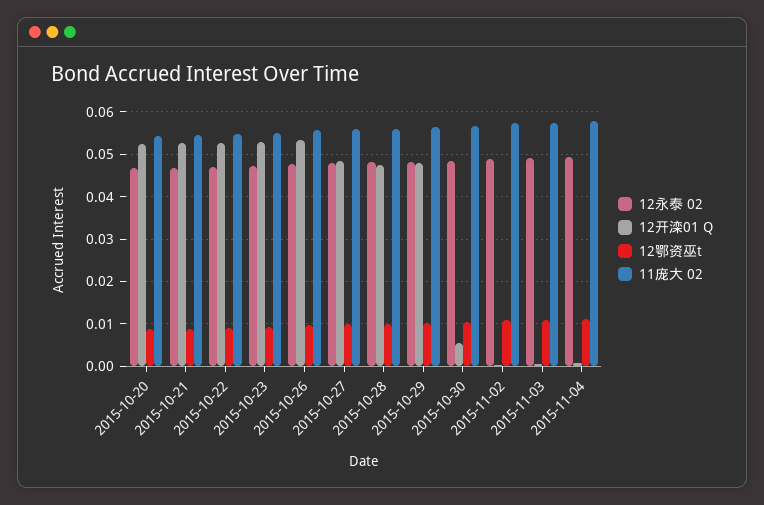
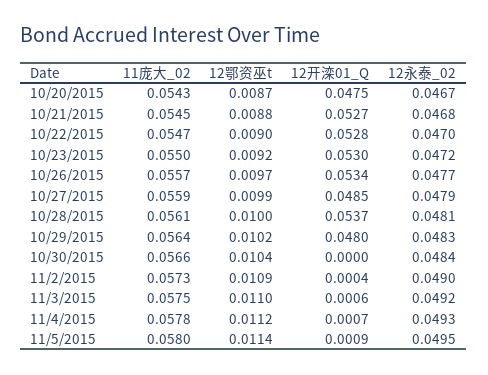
12开滦01 Q, 2015-10-20: 0.052 -> 0.0475
12开滦01 Q, 2015-10-28: 0.048 -> 0.0537
12开滦01 Q, 2015-10-30: 0.006 -> 0
11庞大 02, 11/5/2015: none -> 0.058
12鄂资巫t, 11/5/2015: none -> 0.0114
12开滦01 Q, 11/5/2015: none -> 0.0009
12永泰 02, 11/5/2015: none -> 0.0495

